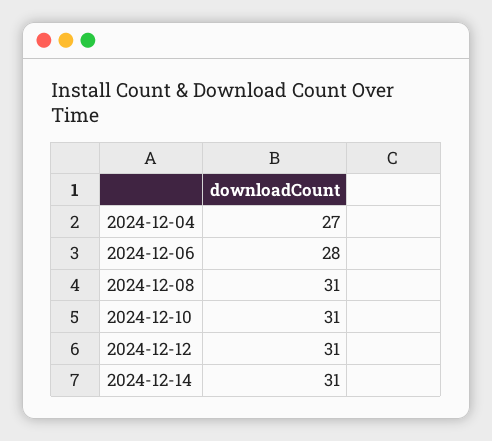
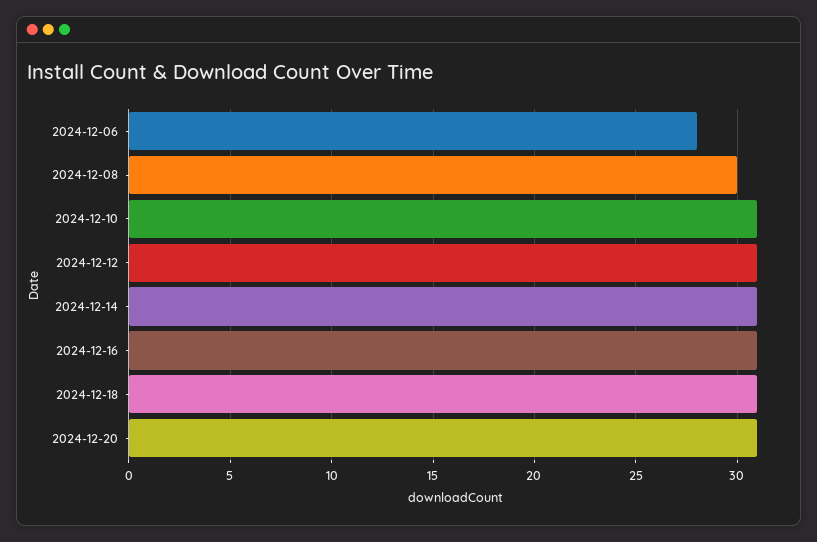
2024-12-04: 27 -> none
2024-12-08: 31 -> 30
2024-12-16: none -> 31
2024-12-18: none -> 31
2024-12-20: none -> 31

